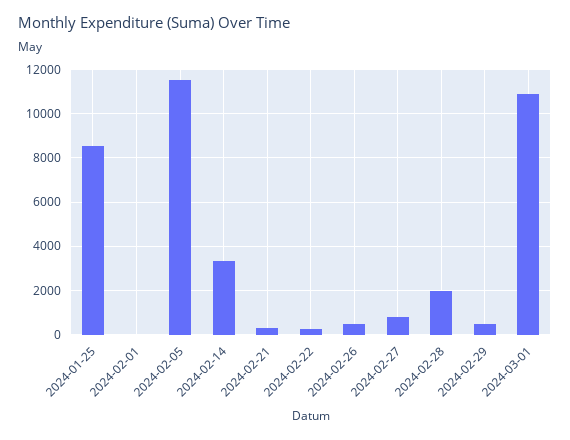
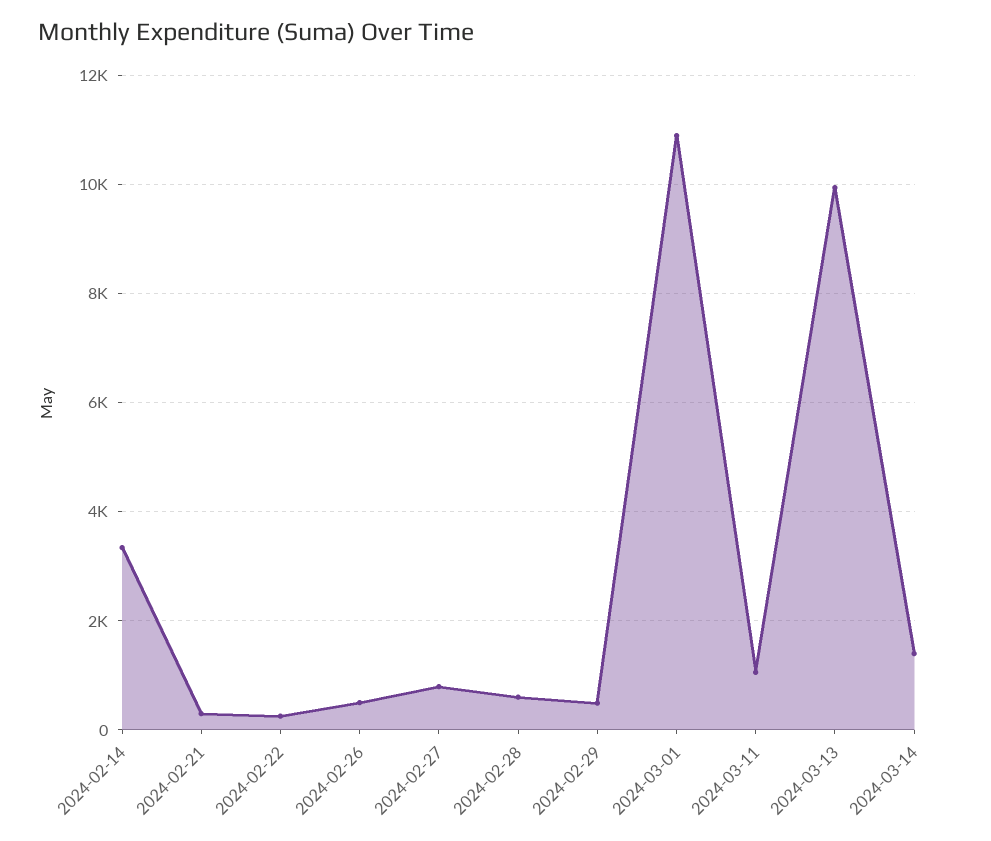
2024-01-25: 8500 -> none
2024-02-01: 0 -> none
2024-02-05: 11500 -> none
2024-02-28: 2000 -> 600
2024-03-11: none -> 1000
2024-03-13: none -> 10000
2024-03-14: none -> 1400

